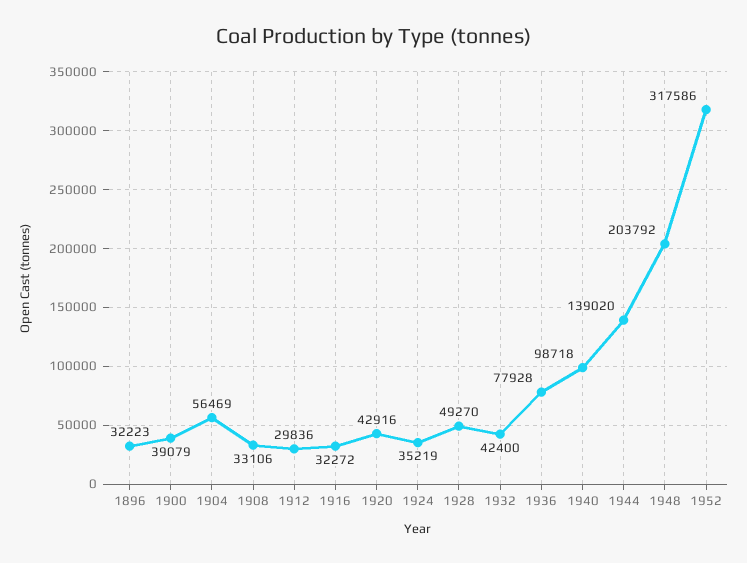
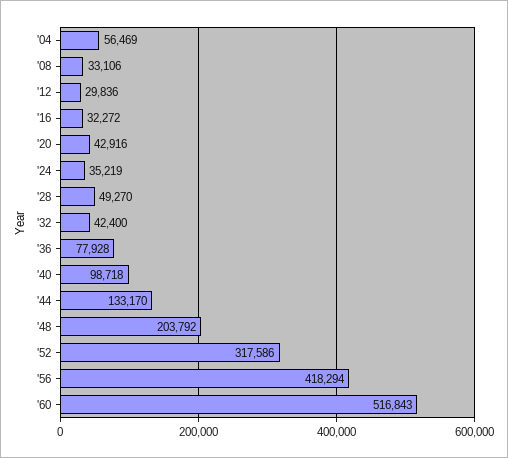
1896: 32223 -> none
1900: 39079 -> none
1944: 139020 -> 133170
'56: none -> 418294
'60: none -> 516843

